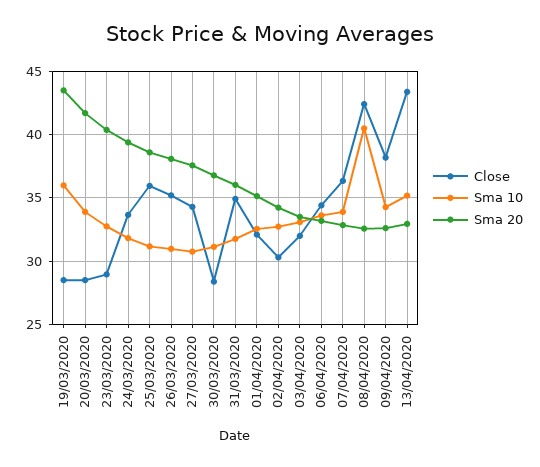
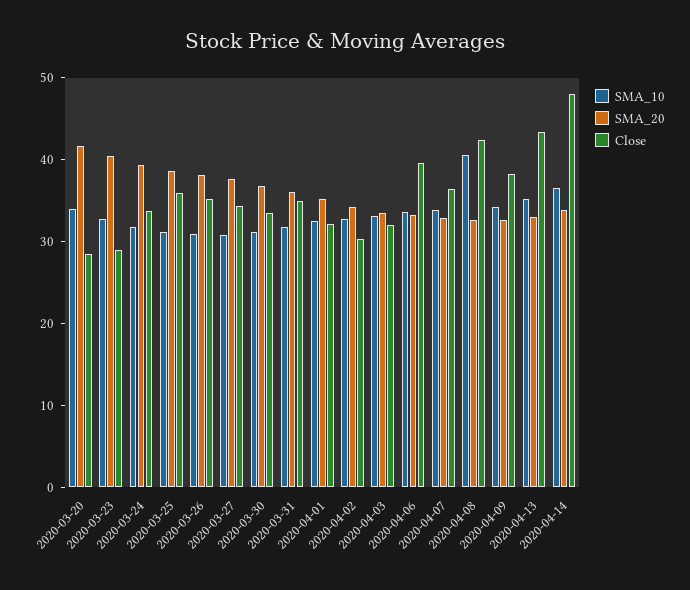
Close, 19/03/2020: 28.5 -> none
Sma 10, 19/03/2020: 36 -> none
Sma 20, 19/03/2020: 43.5 -> none
Close, 30/03/2020: 28.5 -> 34
Close, 06/04/2020: 34.5 -> 40
Sma 10, 2020-04-14: none -> 36
Sma 20, 2020-04-14: none -> 34
Close, 2020-04-14: none -> 48

